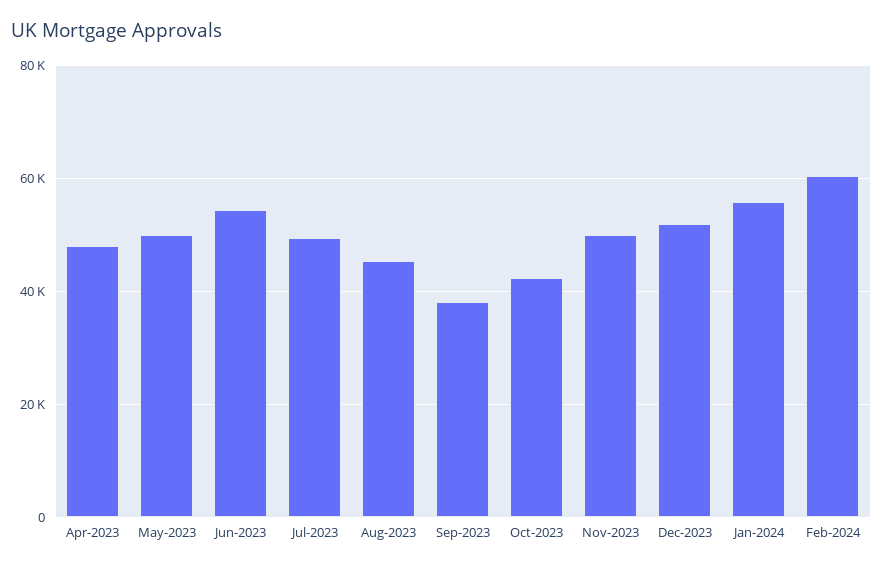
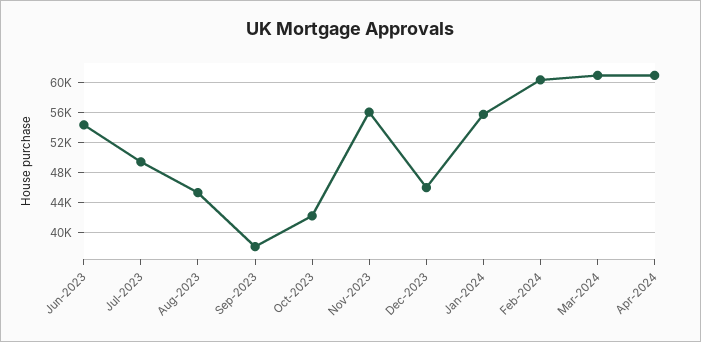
Apr-2023: 48000 -> none
May-2023: 50000 -> none
Nov-2023: 50000 -> 56000
Dec-2023: 52000 -> 46000
Mar-2024: none -> 61000
Apr-2024: none -> 61000

